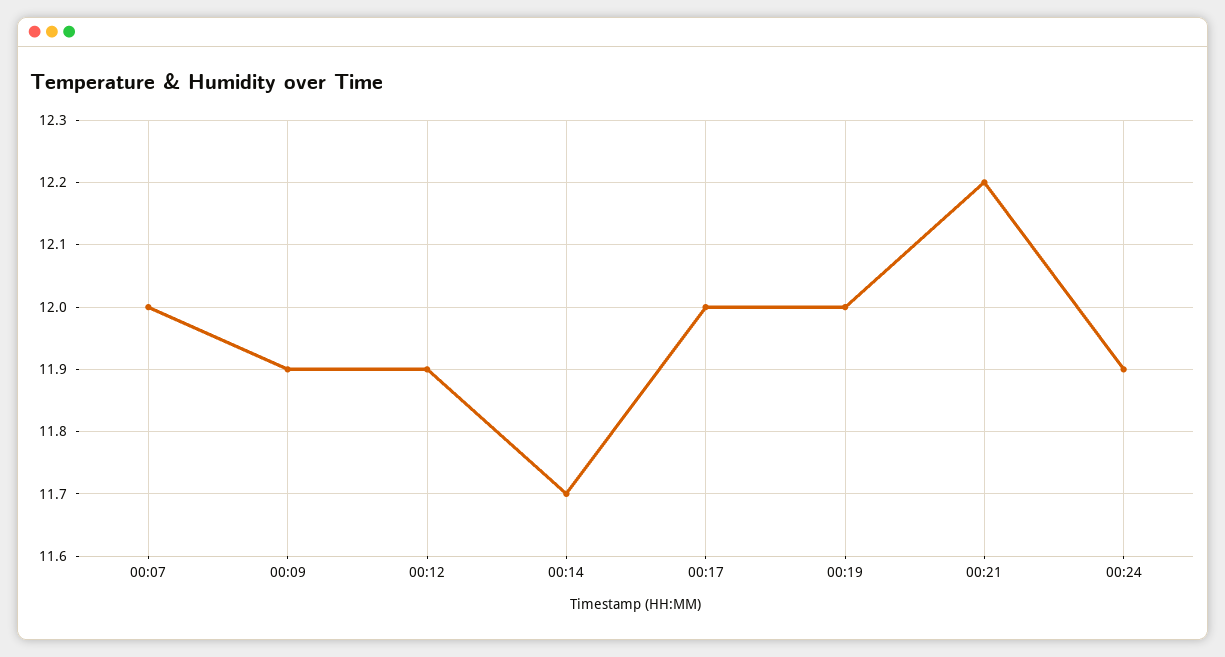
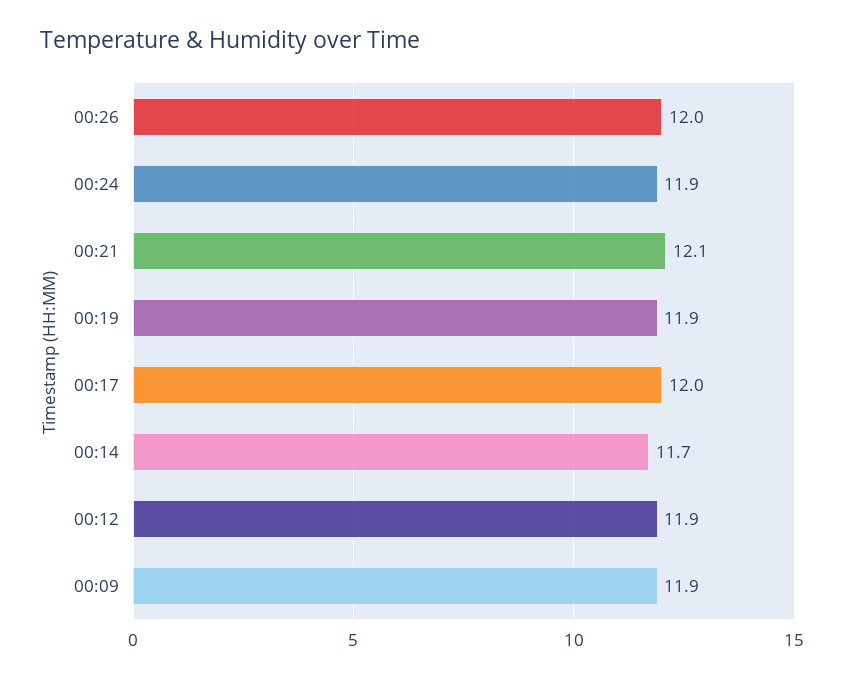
00:07: 12 -> none
00:19: 12 -> 11.9
00:21: 12.2 -> 12.1
00:26: none -> 12

